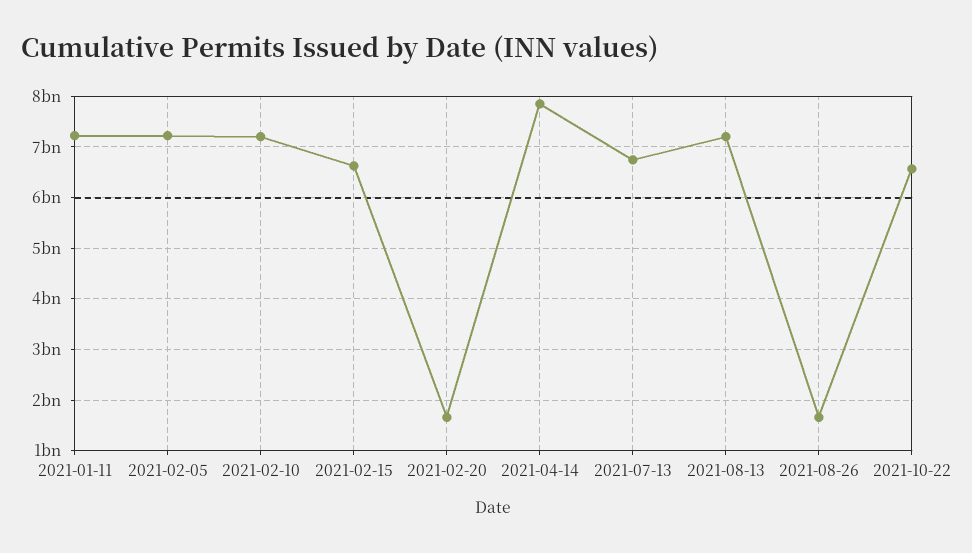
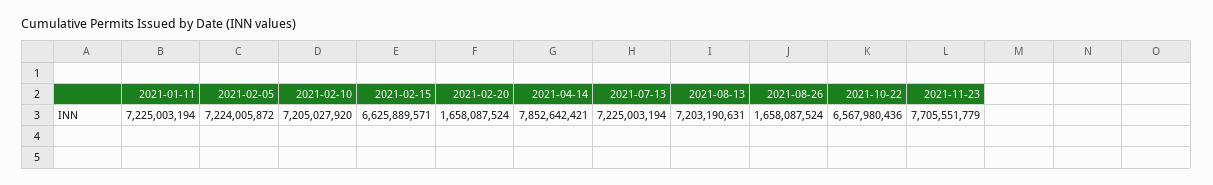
2021-07-13: 6800000000 -> 7225003194
2021-11-23: none -> 7705551779

